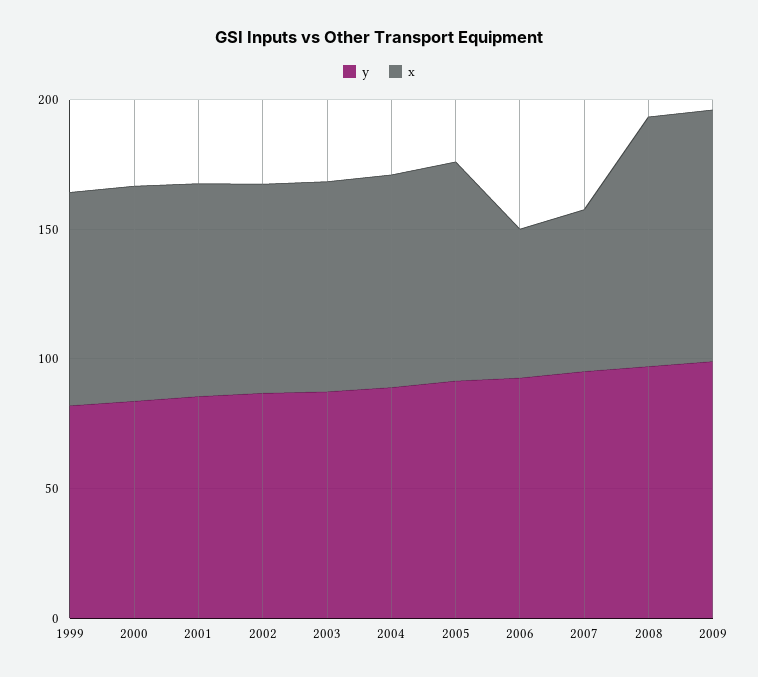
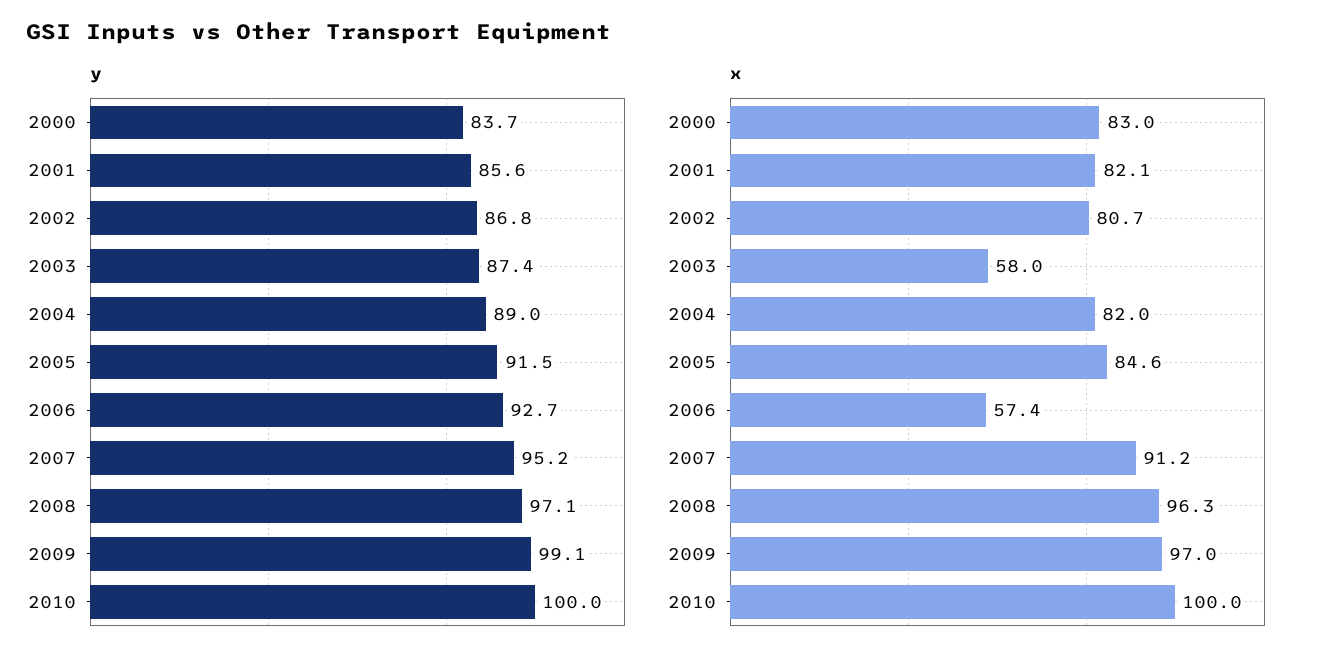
y, 1999: 80 -> none
x, 1999: 80 -> none
x, 2003: 80 -> 58
x, 2007: 60 -> 91.2
y, 2010: none -> 100
x, 2010: none -> 100

